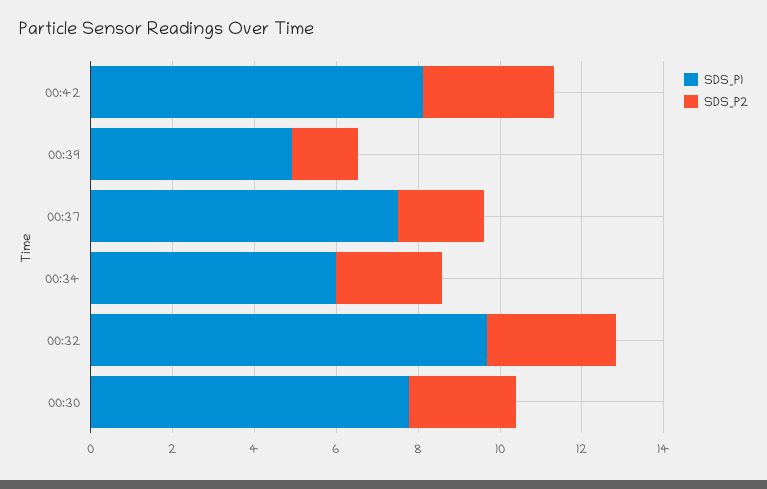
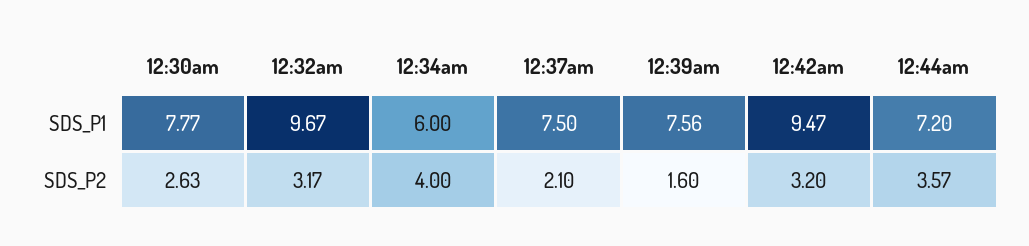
SDS_P1, 00:42: 8 -> 9.47
SDS_P1, 00:39: 5 -> 7.56
SDS_P2, 00:34: 2.5 -> 4
SDS_P1, 12:44am: none -> 7.2
SDS_P2, 12:44am: none -> 3.57

